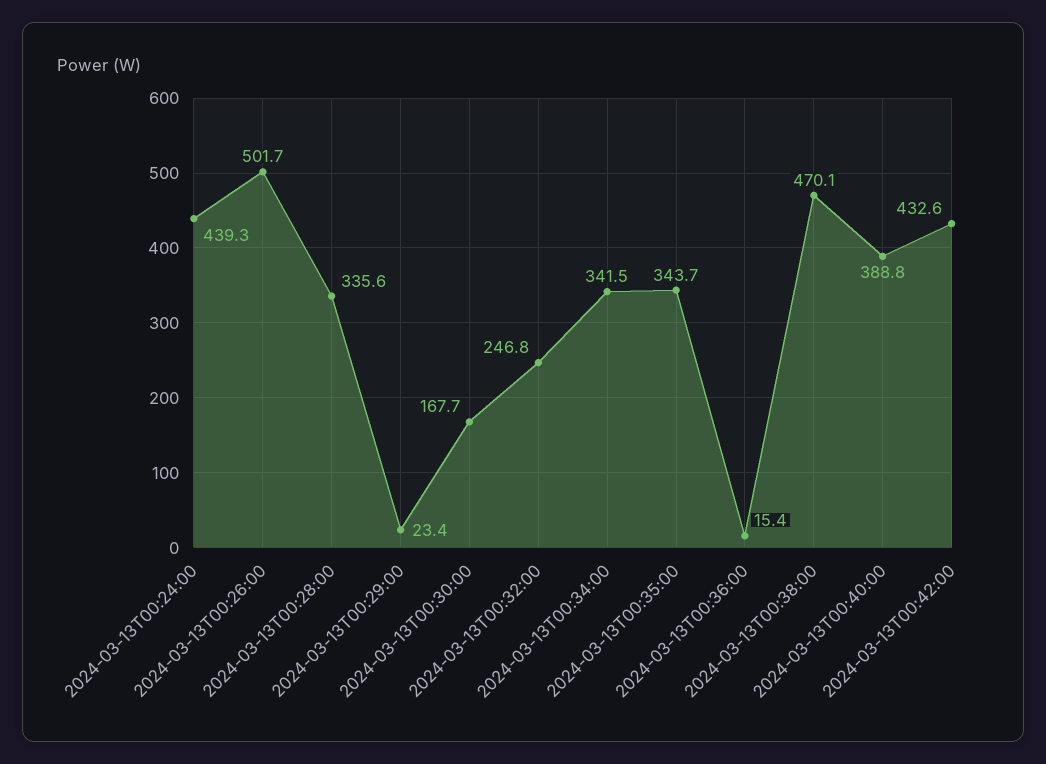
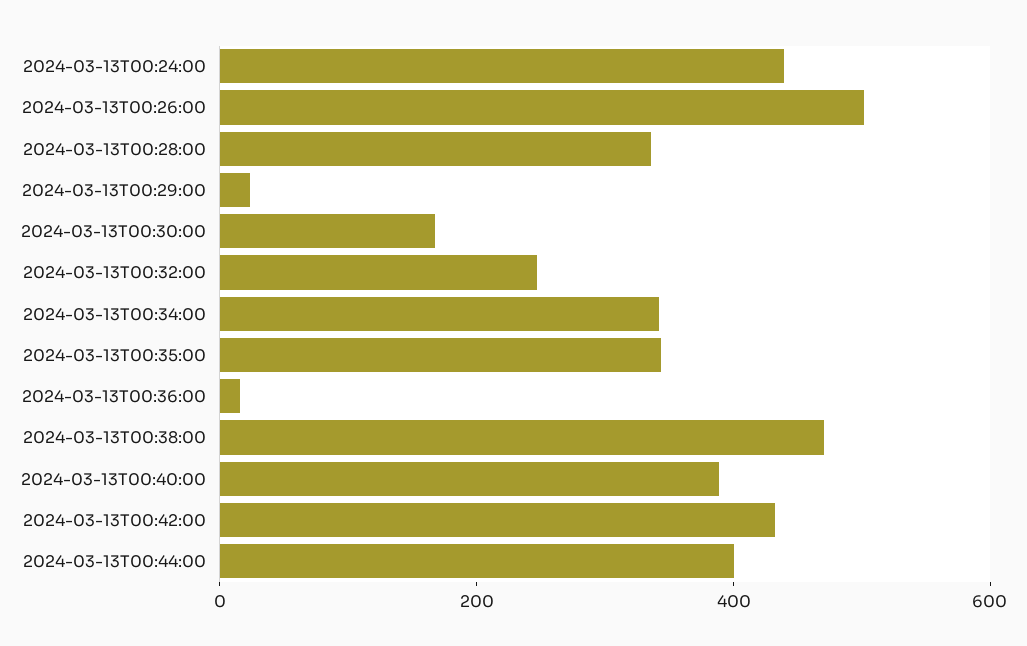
2024-03-13T00:44:00: none -> 400

